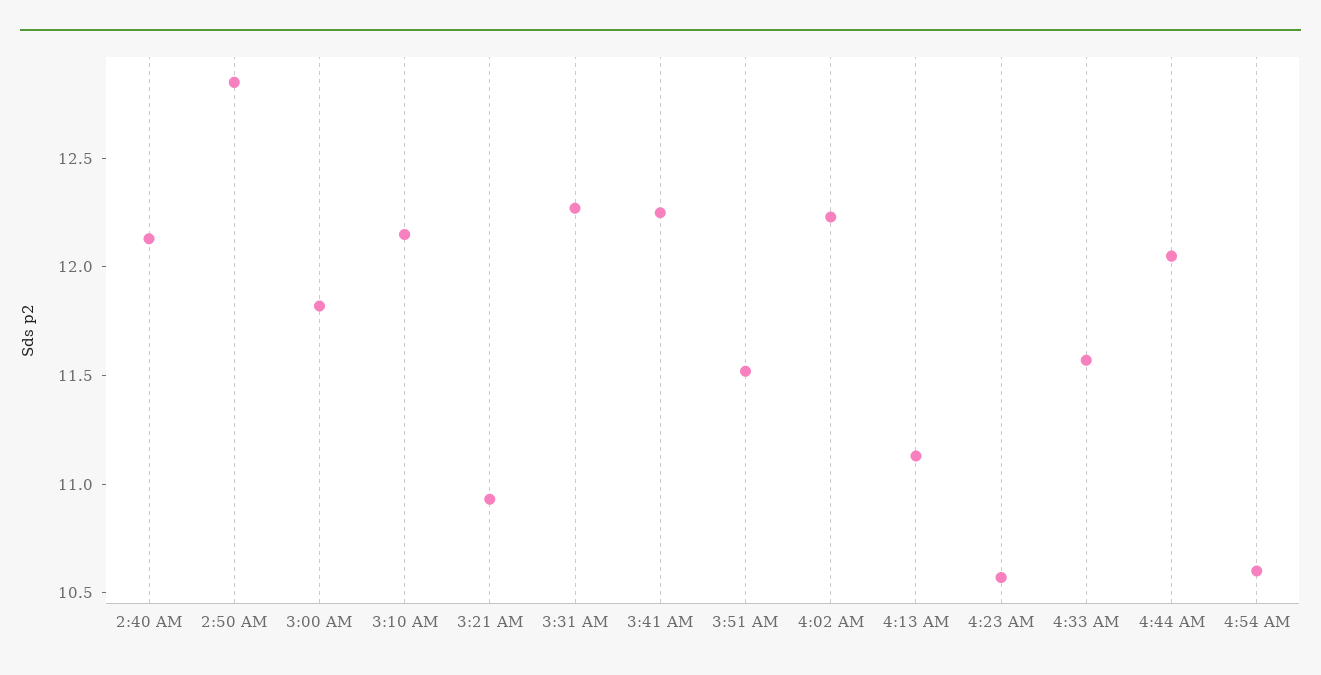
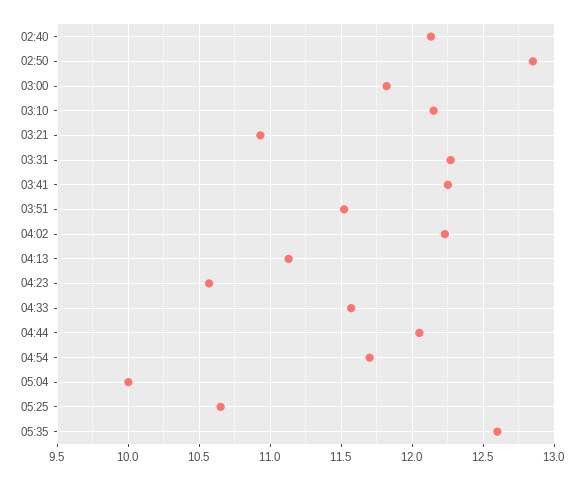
4:54 AM: 10.6 -> 11.7
05:04: none -> 10
05:25: none -> 10.65
05:35: none -> 12.6

